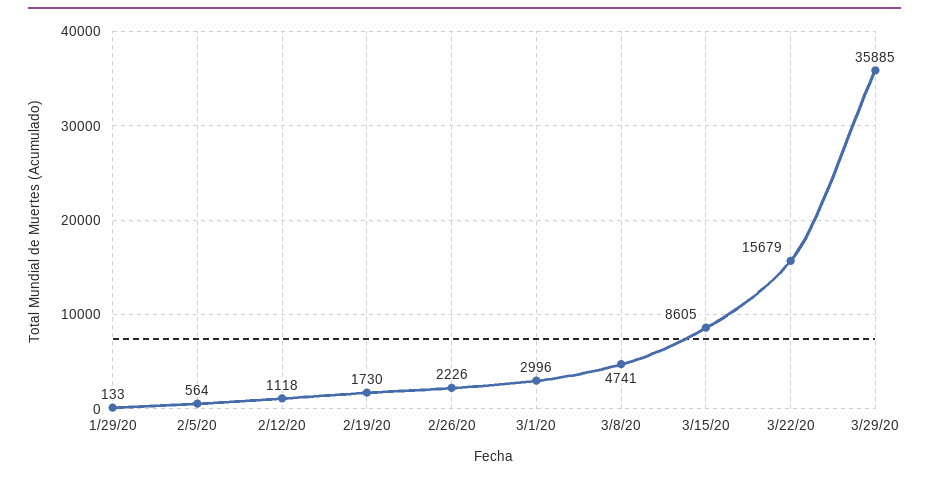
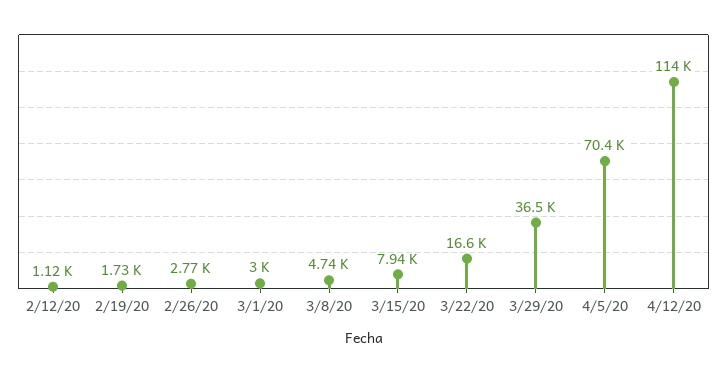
1/29/20: 133 -> none
2/5/20: 564 -> none
2/26/20: 2226 -> 2770
3/15/20: 8605 -> 7940
3/22/20: 15679 -> 16600
3/29/20: 35885 -> 36500
4/5/20: none -> 70400
4/12/20: none -> 114000

